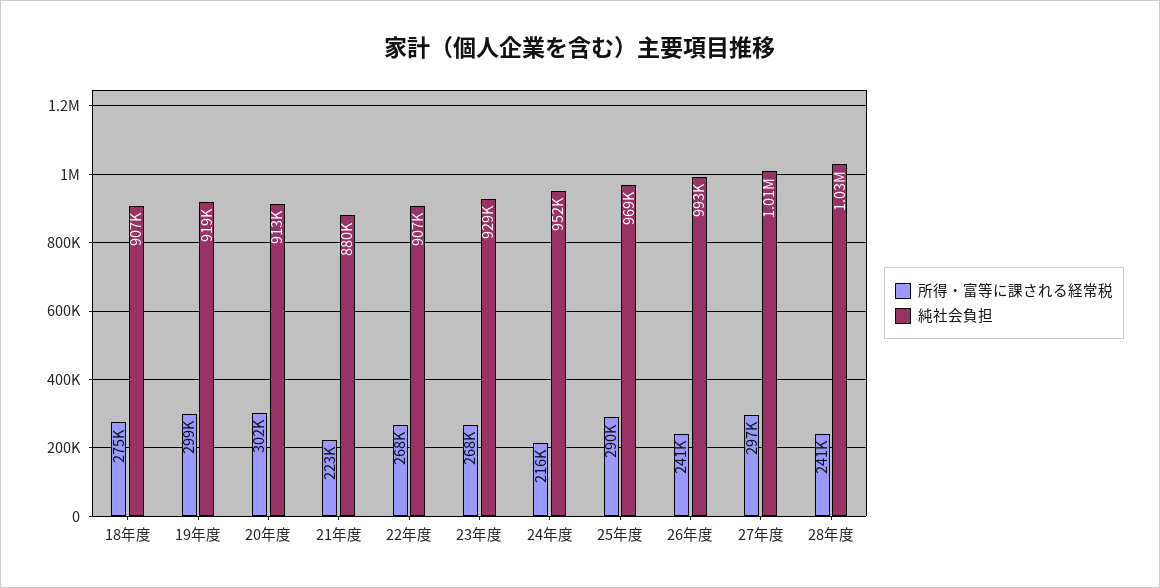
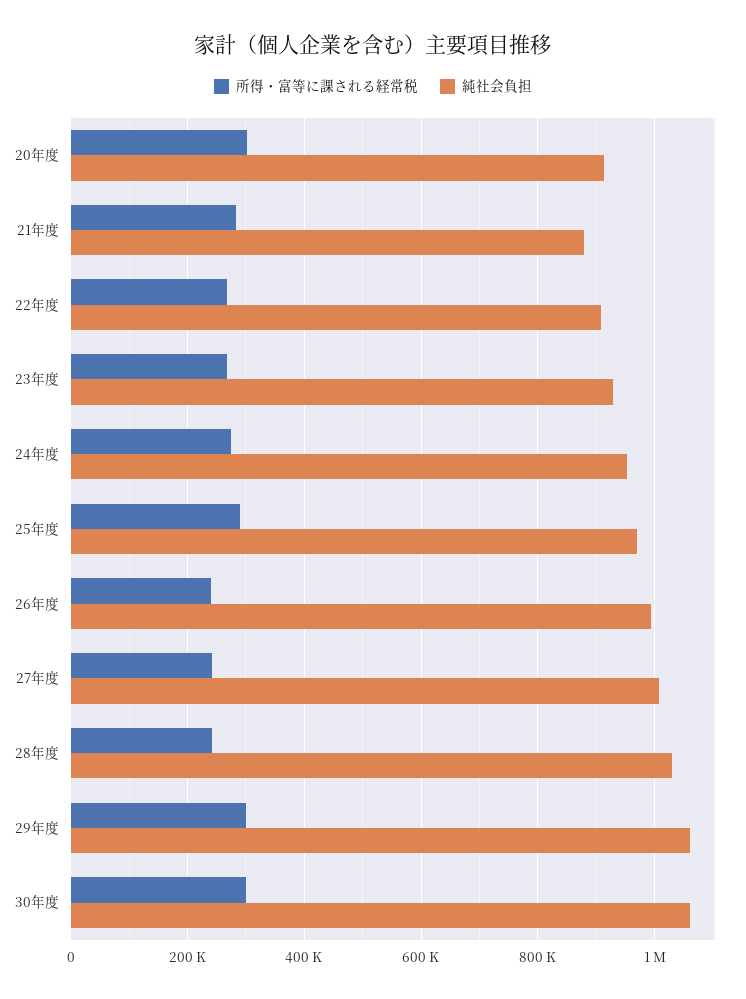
所得・富等に課される経常税, 18年度: 275000 -> none
純社会負担, 18年度: 907000 -> none
所得・富等に課される経常税, 19年度: 299000 -> none
純社会負担, 19年度: 919000 -> none
所得・富等に課される経常税, 21年度: 223000 -> 280000
所得・富等に課される経常税, 24年度: 216000 -> 280000
所得・富等に課される経常税, 27年度: 297000 -> 240000
所得・富等に課される経常税, 29年度: none -> 300000
純社会負担, 29年度: none -> 1060000
所得・富等に課される経常税, 30年度: none -> 300000
純社会負担, 30年度: none -> 1060000

